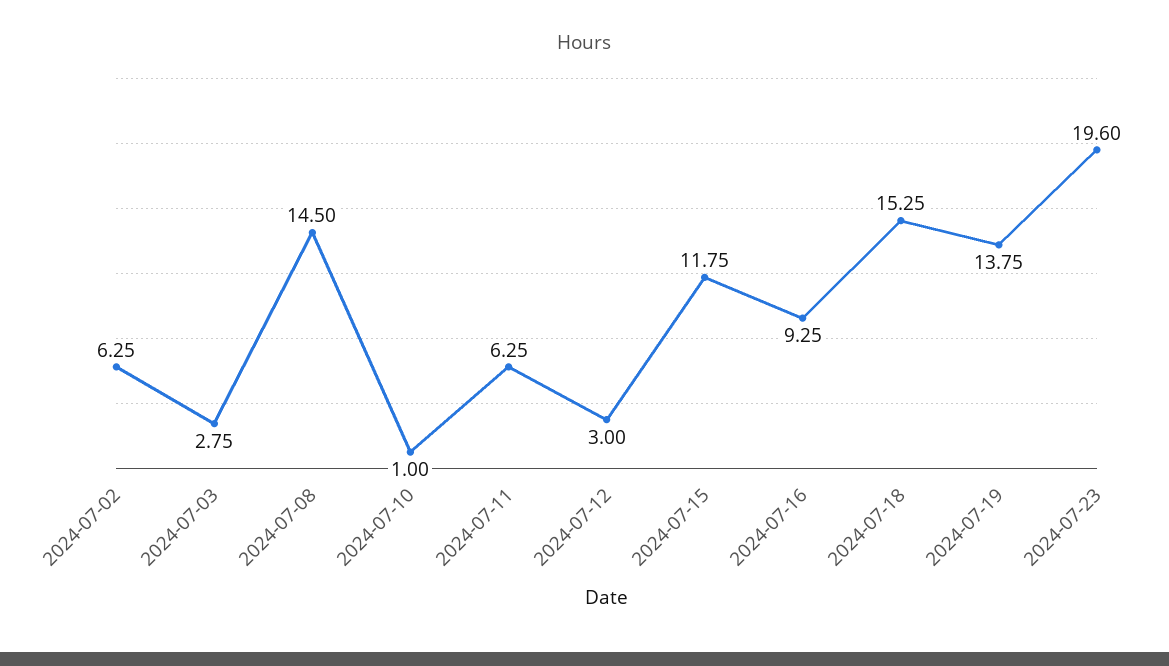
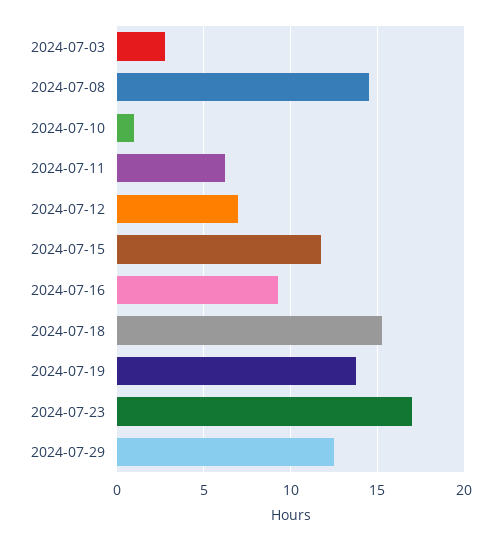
2024-07-02: 6.25 -> none
2024-07-12: 3 -> 7
2024-07-23: 19.6 -> 17
2024-07-29: none -> 12.5

